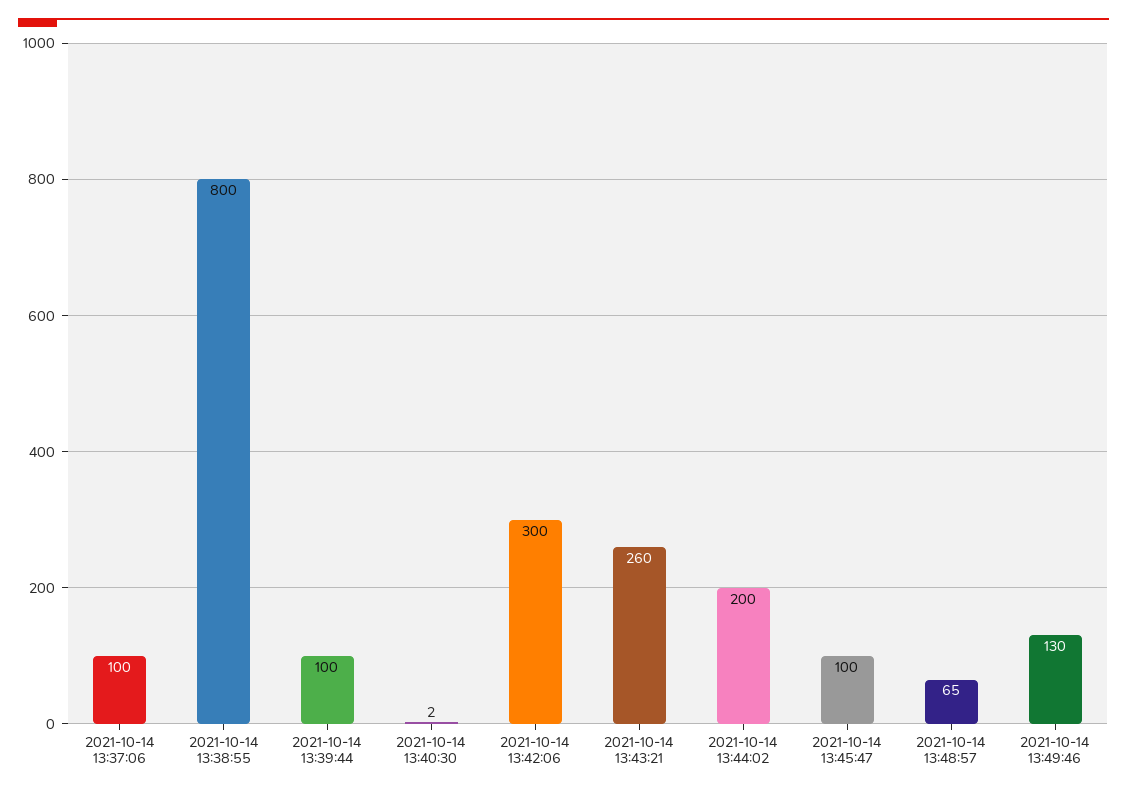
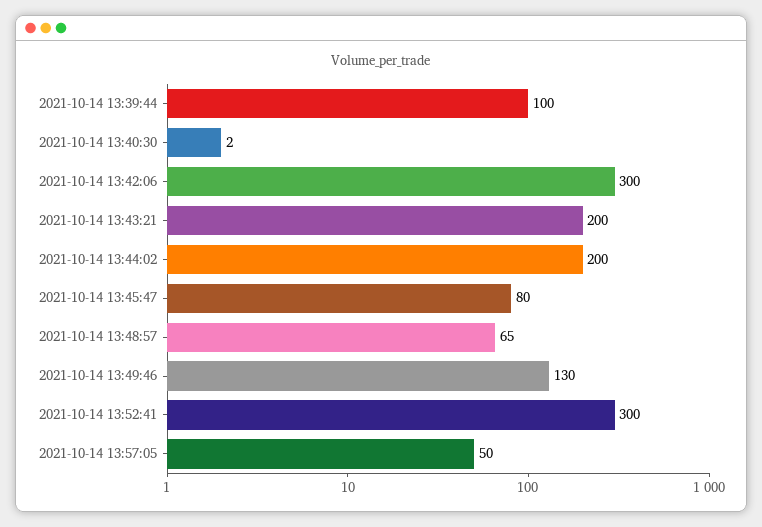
2021-10-14 13:37:06: 100 -> none
2021-10-14 13:38:55: 800 -> none
2021-10-14 13:43:21: 260 -> 200
2021-10-14 13:45:47: 100 -> 80
2021-10-14 13:52:41: none -> 300
2021-10-14 13:57:05: none -> 50

